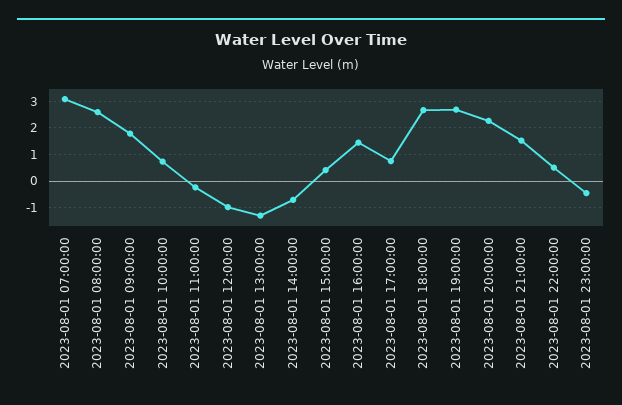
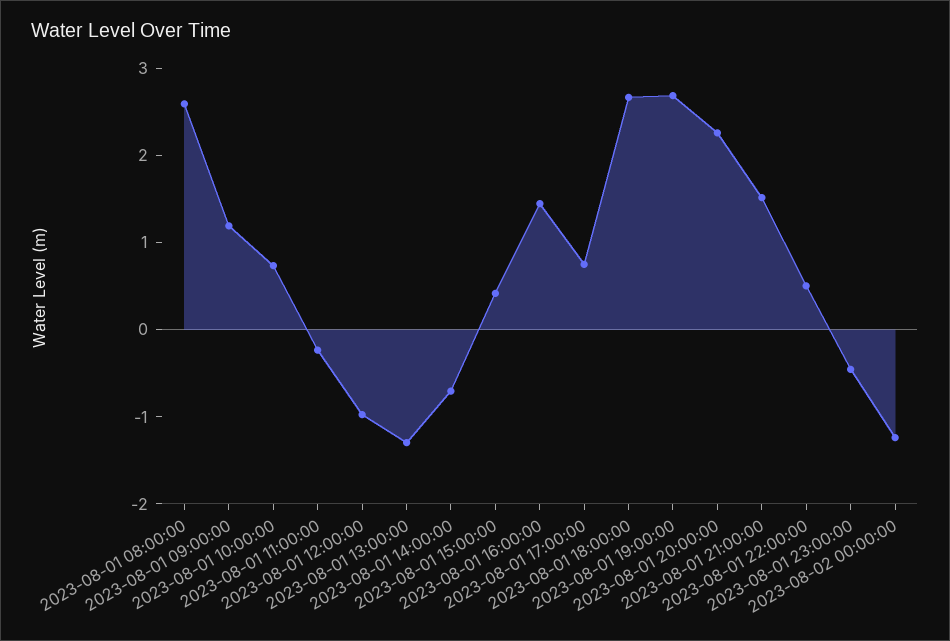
2023-08-01 07:00:00: 3 -> none
2023-08-01 09:00:00: 1.75 -> 1.2
2023-08-02 00:00:00: none -> -1.2

